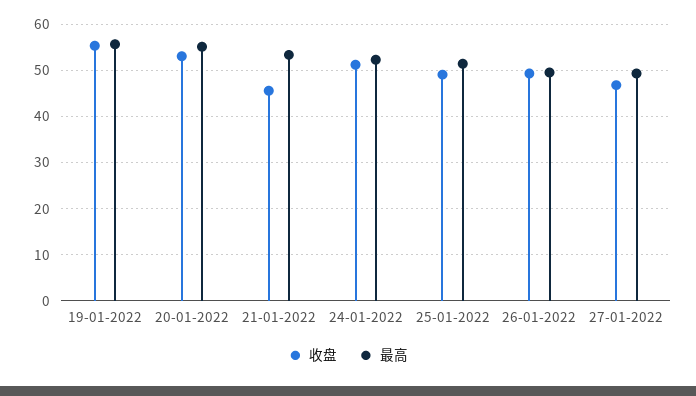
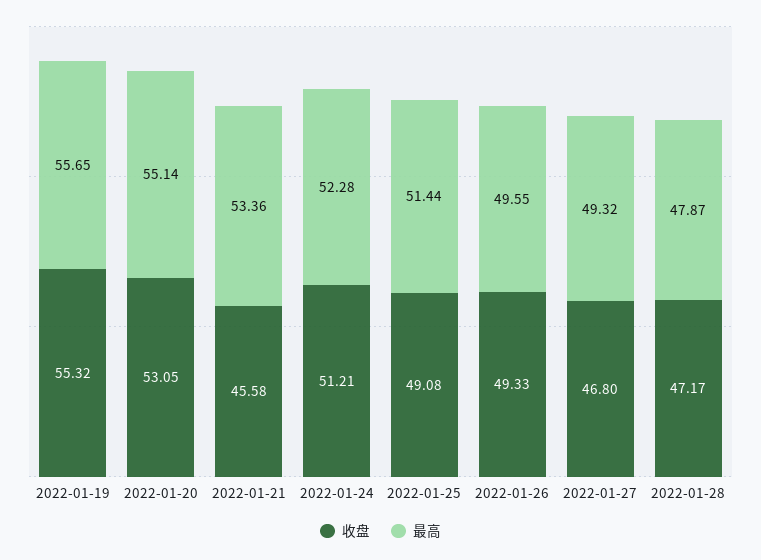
收盘, 2022-01-28: none -> 47.17
最高, 2022-01-28: none -> 47.87

